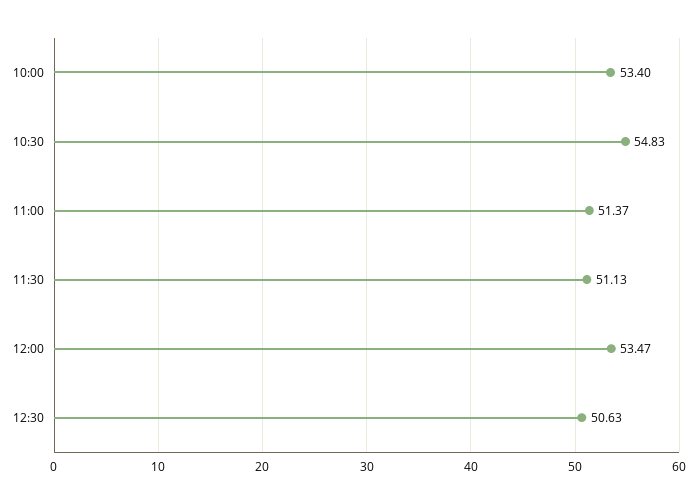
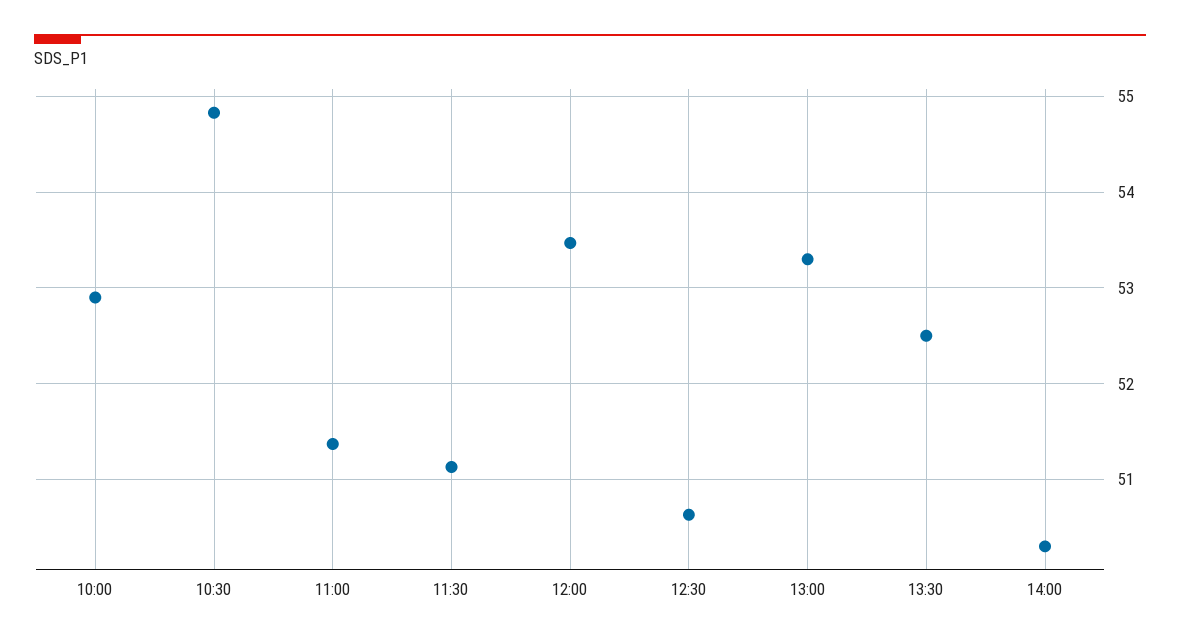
10:00: 53.4 -> 52.9
13:00: none -> 53.3
13:30: none -> 52.5
14:00: none -> 50.3

